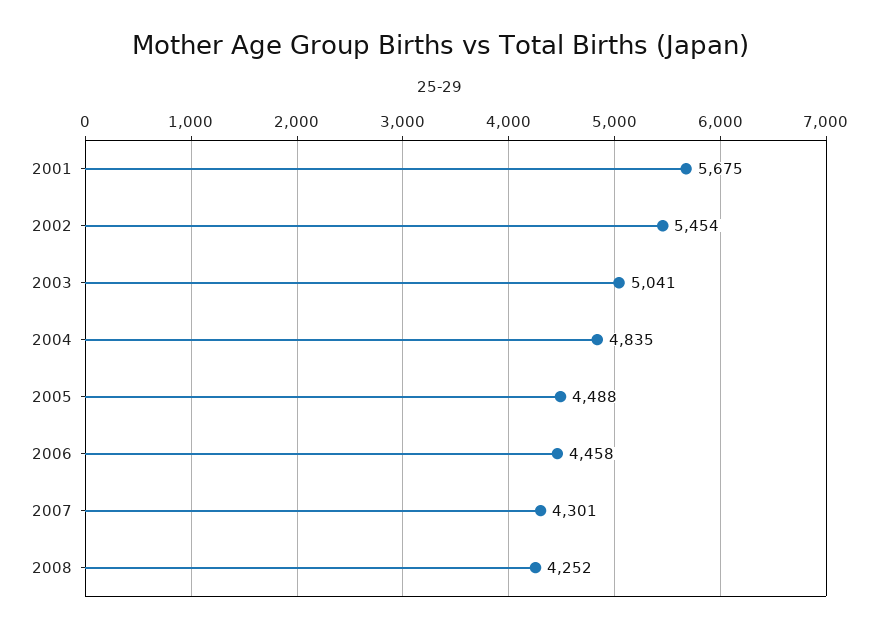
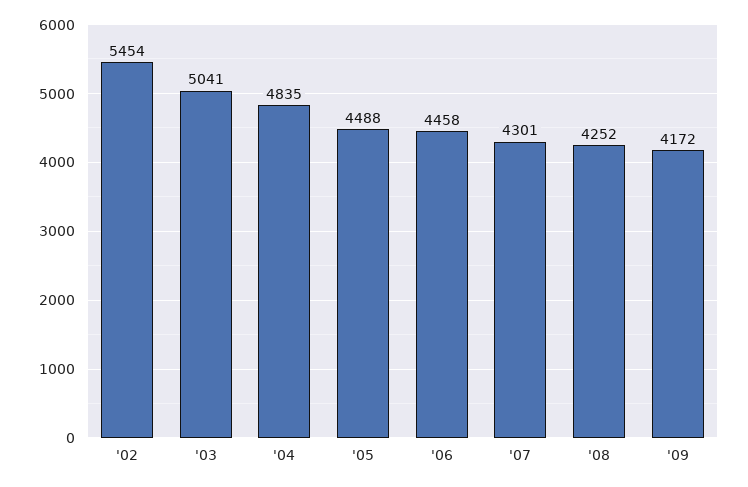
2001: 5675 -> none
'09: none -> 4172

